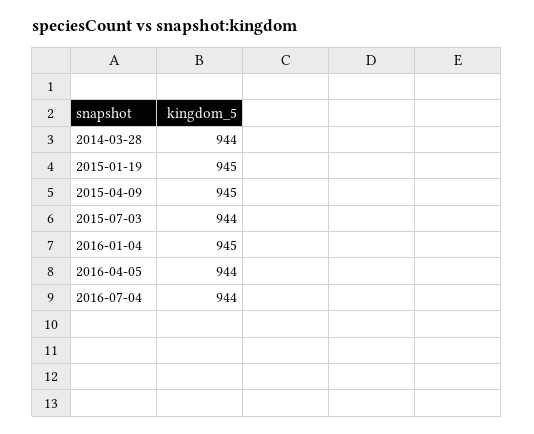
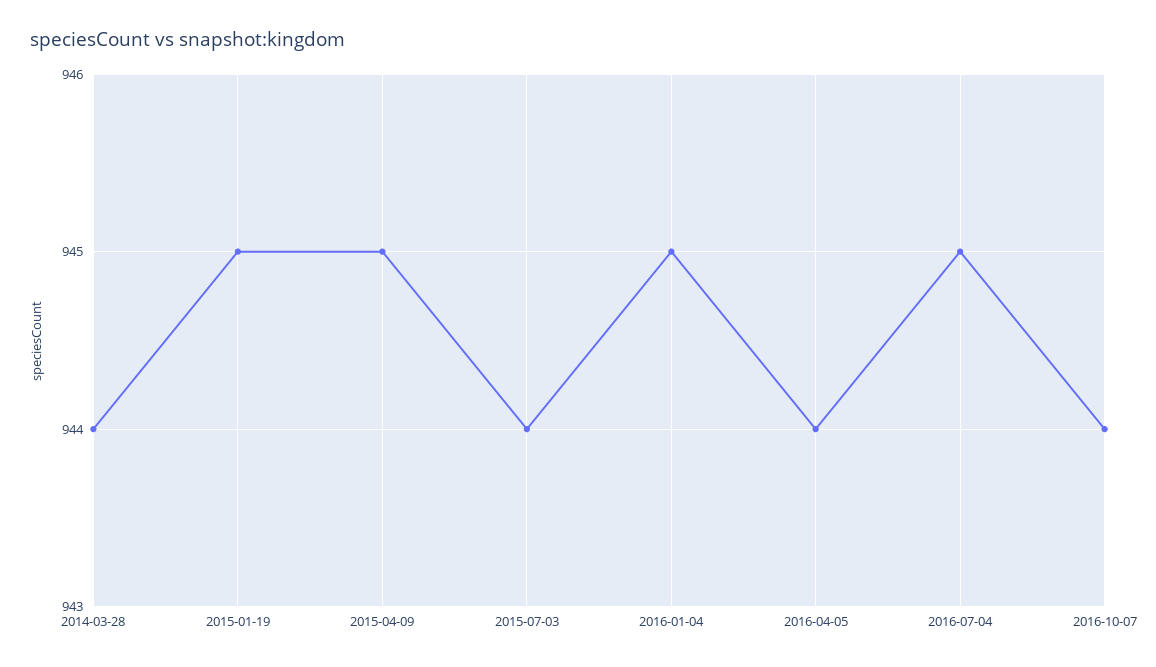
2016-07-04: 944 -> 945
2016-10-07: none -> 944

